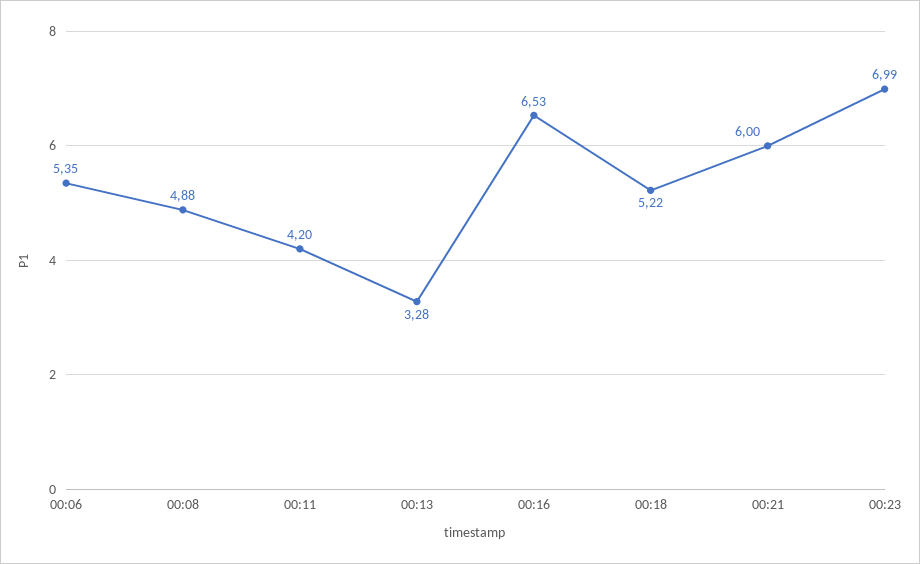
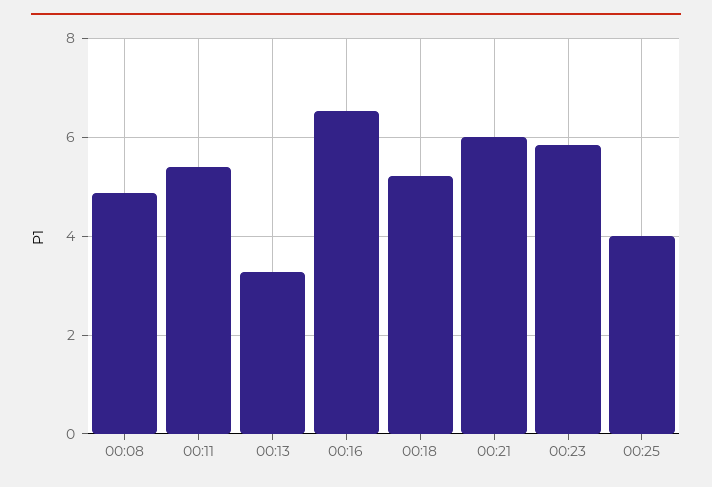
00:06: 5.35 -> none
00:11: 4.2 -> 5.4
00:23: 6.99 -> 5.8
00:25: none -> 4

